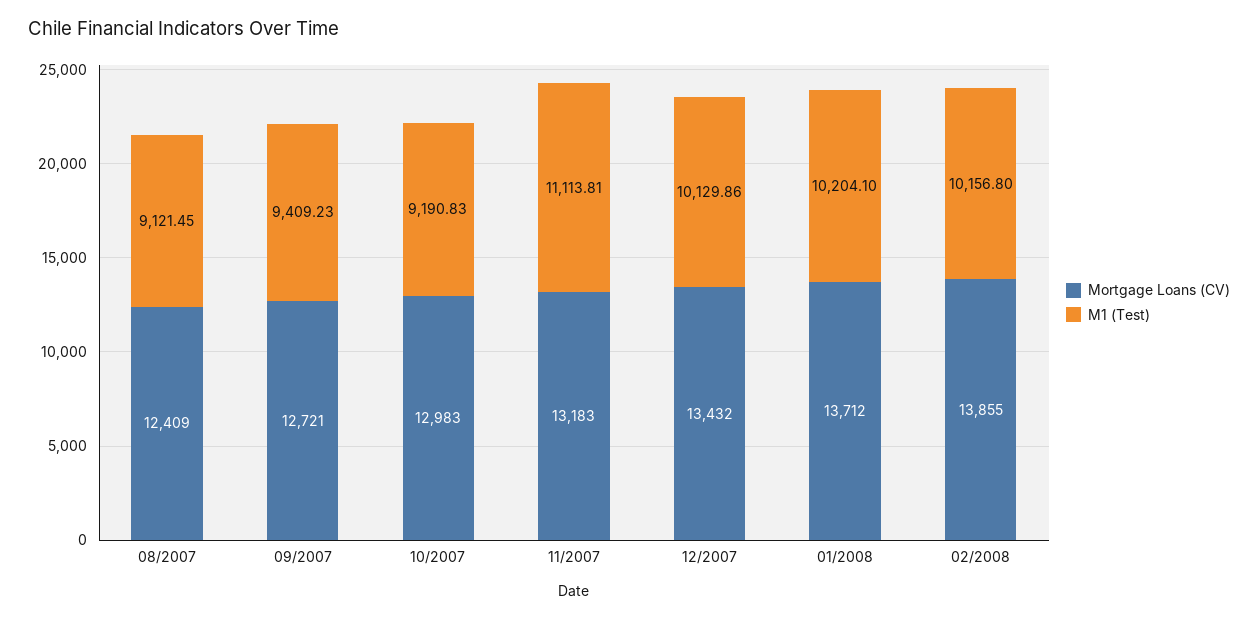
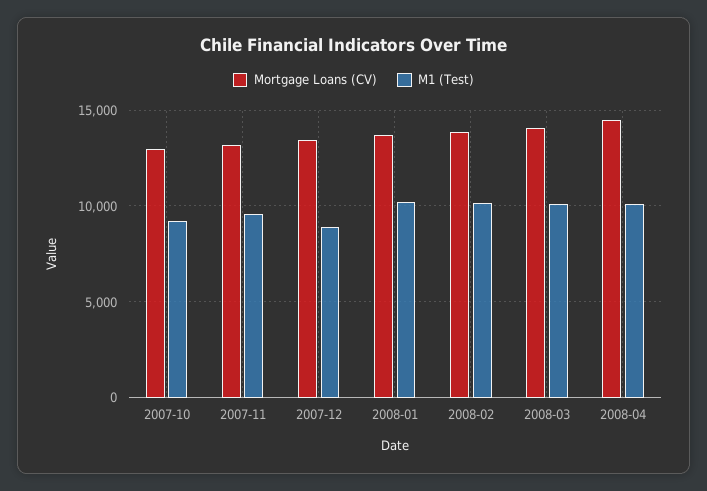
Mortgage Loans (CV), 08/2007: 12409 -> none
M1 (Test), 08/2007: 9121.45 -> none
Mortgage Loans (CV), 09/2007: 12721 -> none
M1 (Test), 09/2007: 9409.23 -> none
M1 (Test), 11/2007: 11113.81 -> 9500
M1 (Test), 12/2007: 10129.86 -> 9000
Mortgage Loans (CV), 2008-03: none -> 14000
M1 (Test), 2008-03: none -> 10000
Mortgage Loans (CV), 2008-04: none -> 14500
M1 (Test), 2008-04: none -> 10000

